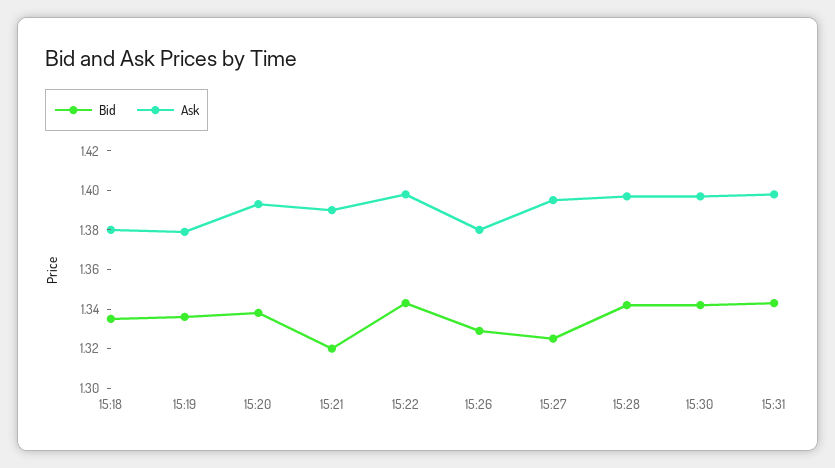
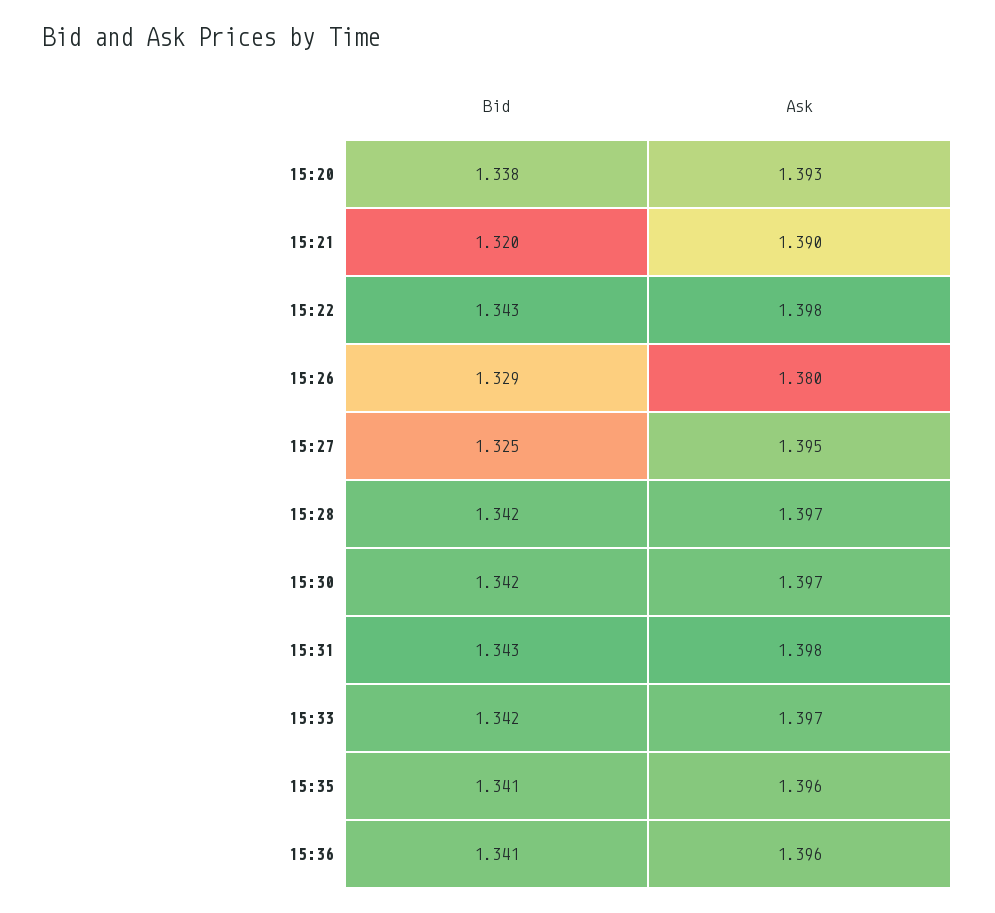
Bid, 15:18: 1.335 -> none
Ask, 15:18: 1.38 -> none
Bid, 15:19: 1.335 -> none
Ask, 15:19: 1.38 -> none
Bid, 15:33: none -> 1.342
Ask, 15:33: none -> 1.397
Bid, 15:35: none -> 1.341
Ask, 15:35: none -> 1.396
Bid, 15:36: none -> 1.341
Ask, 15:36: none -> 1.396

